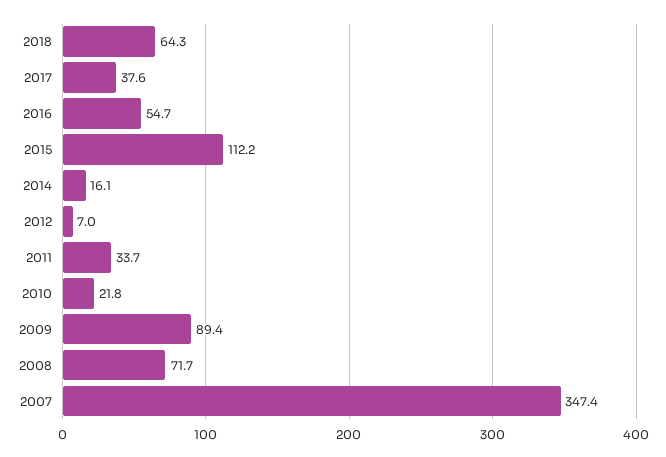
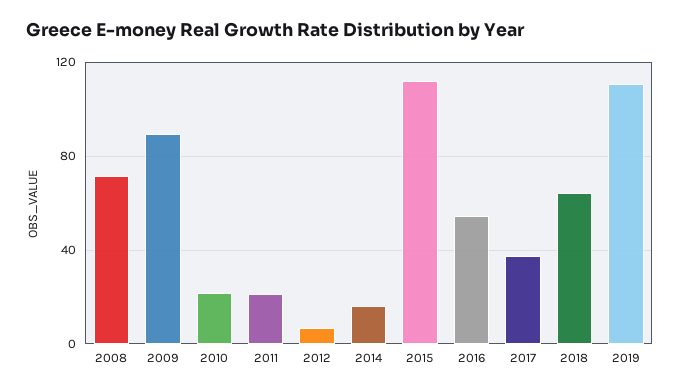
2011: 33.7 -> 20
2007: 347.4 -> none
2019: none -> 110

